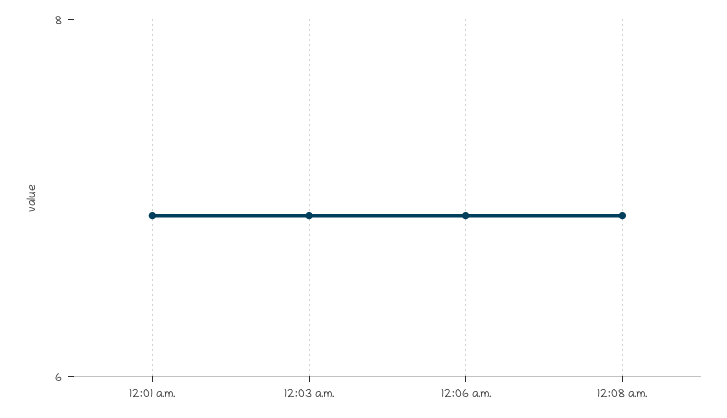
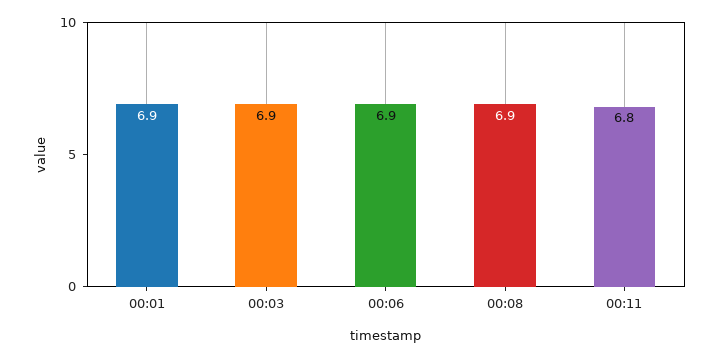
00:11: none -> 6.8

